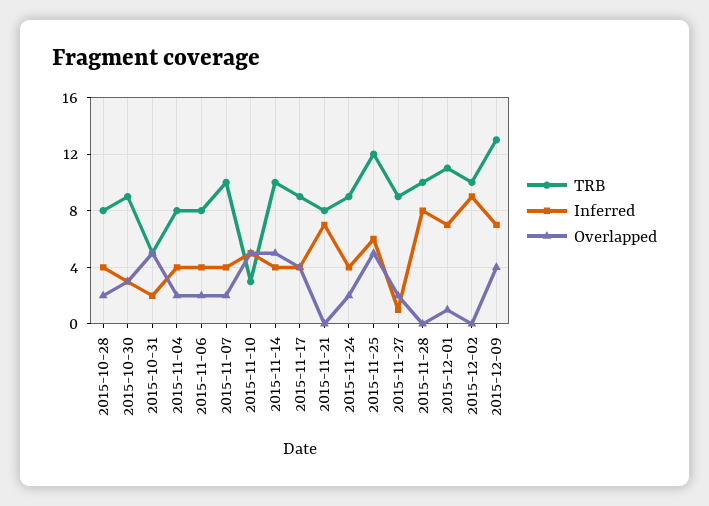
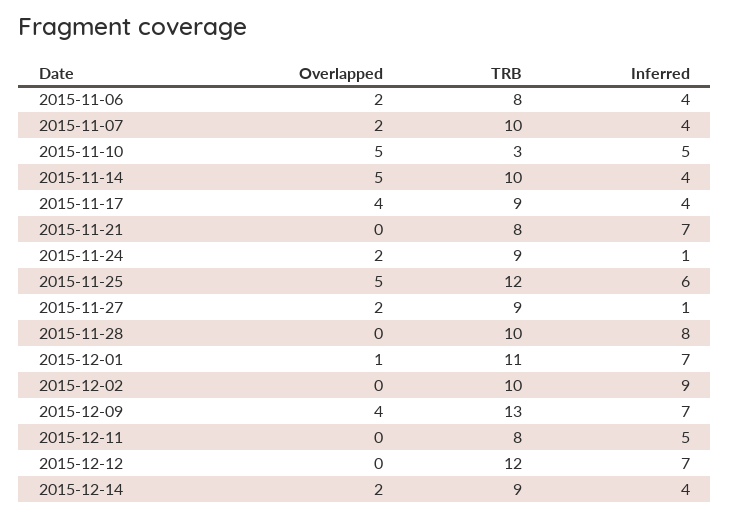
TRB, 2015-10-28: 8 -> none
Inferred, 2015-10-28: 4 -> none
Overlapped, 2015-10-28: 2 -> none
TRB, 2015-10-30: 9 -> none
Inferred, 2015-10-30: 3 -> none
Overlapped, 2015-10-30: 3 -> none
TRB, 2015-10-31: 5 -> none
Inferred, 2015-10-31: 2 -> none
Overlapped, 2015-10-31: 5 -> none
TRB, 2015-11-04: 8 -> none
Inferred, 2015-11-04: 4 -> none
Overlapped, 2015-11-04: 2 -> none
Inferred, 2015-11-24: 4 -> 1
Overlapped, 2015-12-11: none -> 0
TRB, 2015-12-11: none -> 8
Inferred, 2015-12-11: none -> 5
Overlapped, 2015-12-12: none -> 0
TRB, 2015-12-12: none -> 12
Inferred, 2015-12-12: none -> 7
Overlapped, 2015-12-14: none -> 2
TRB, 2015-12-14: none -> 9
Inferred, 2015-12-14: none -> 4

